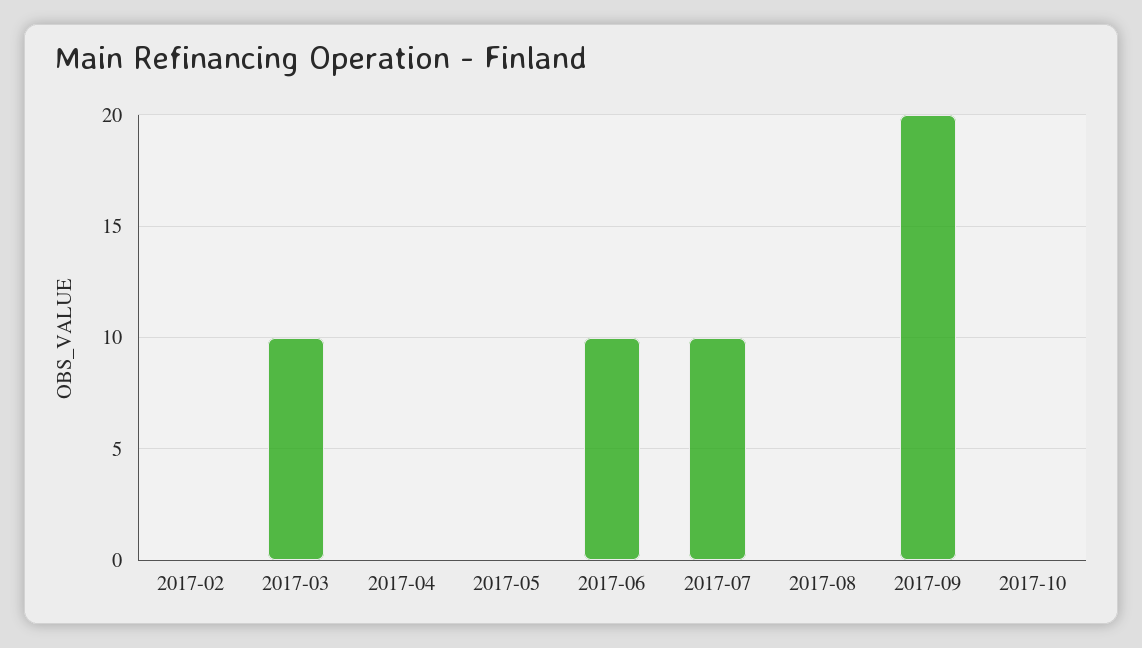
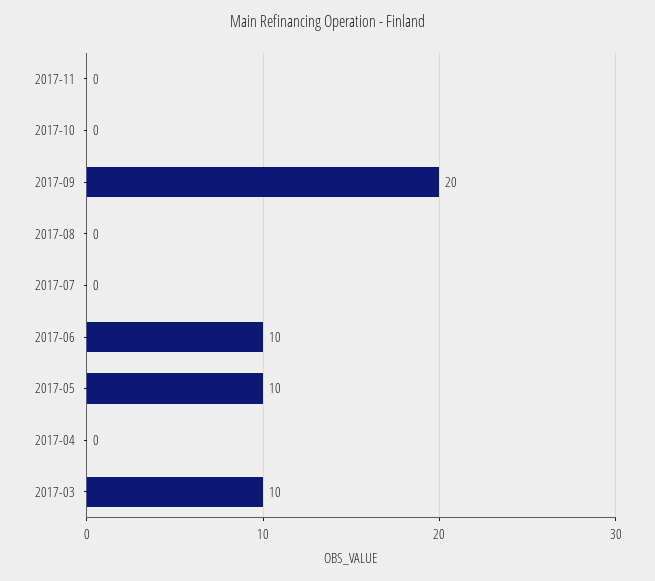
2017-02: 0 -> none
2017-05: 0 -> 10
2017-07: 10 -> 0
2017-11: none -> 0

